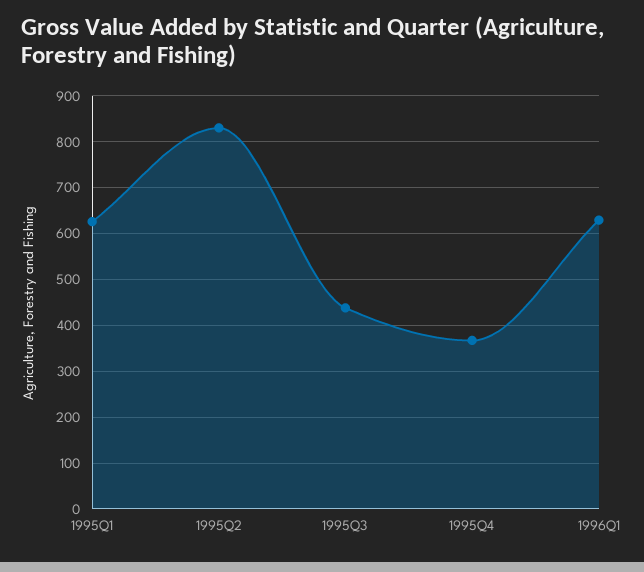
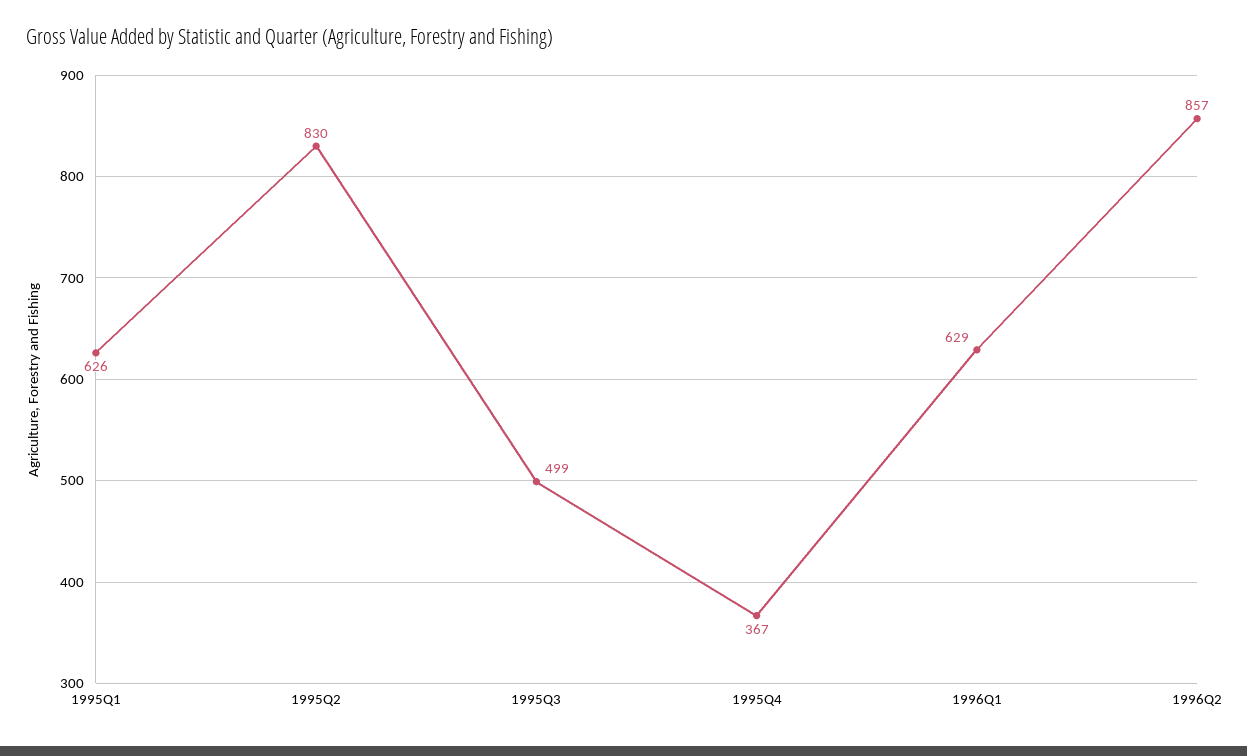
1995Q3: 440 -> 499
1996Q2: none -> 857

